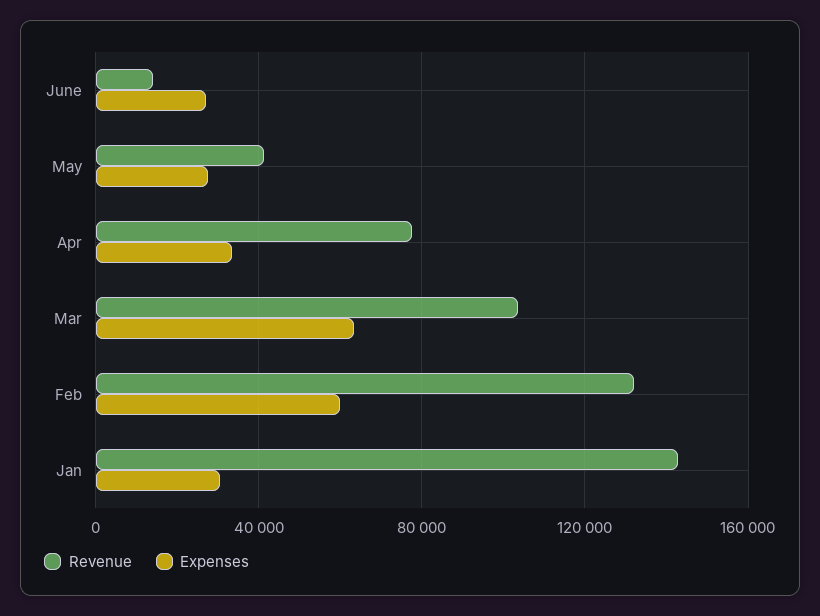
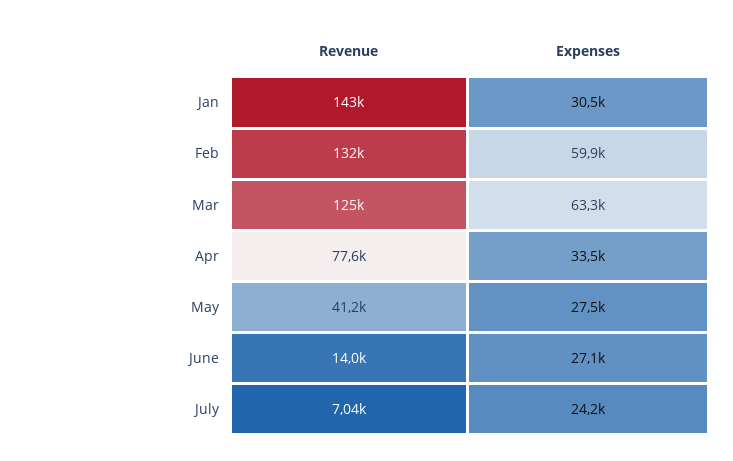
Revenue, Mar: 105000 -> 125000
Revenue, July: none -> 7040
Expenses, July: none -> 24200

